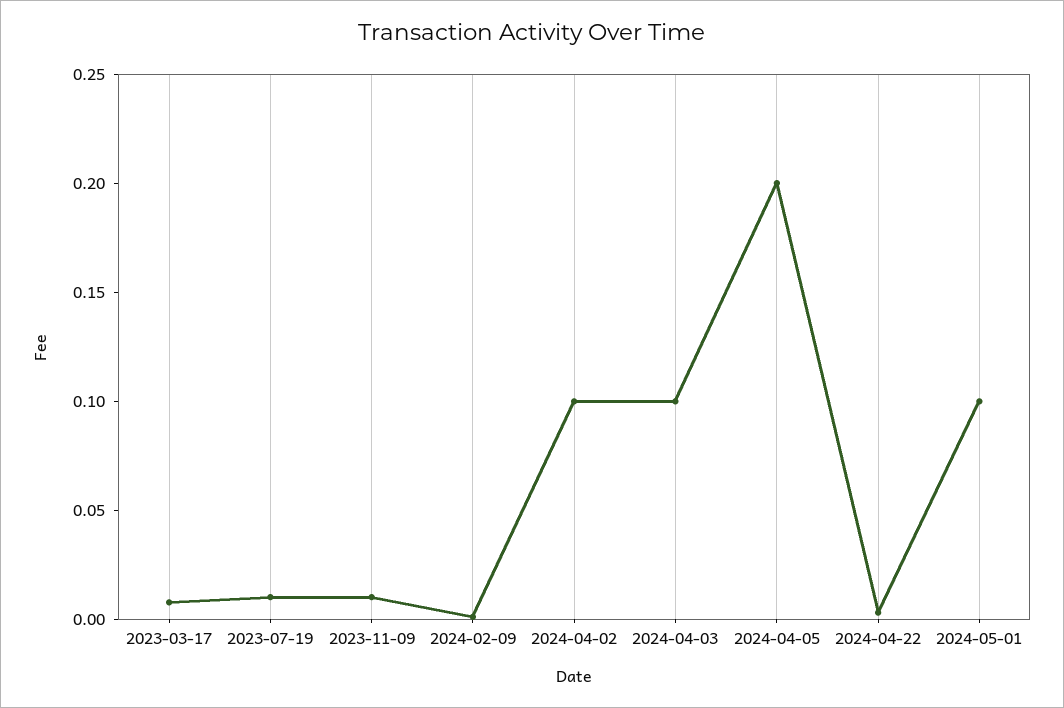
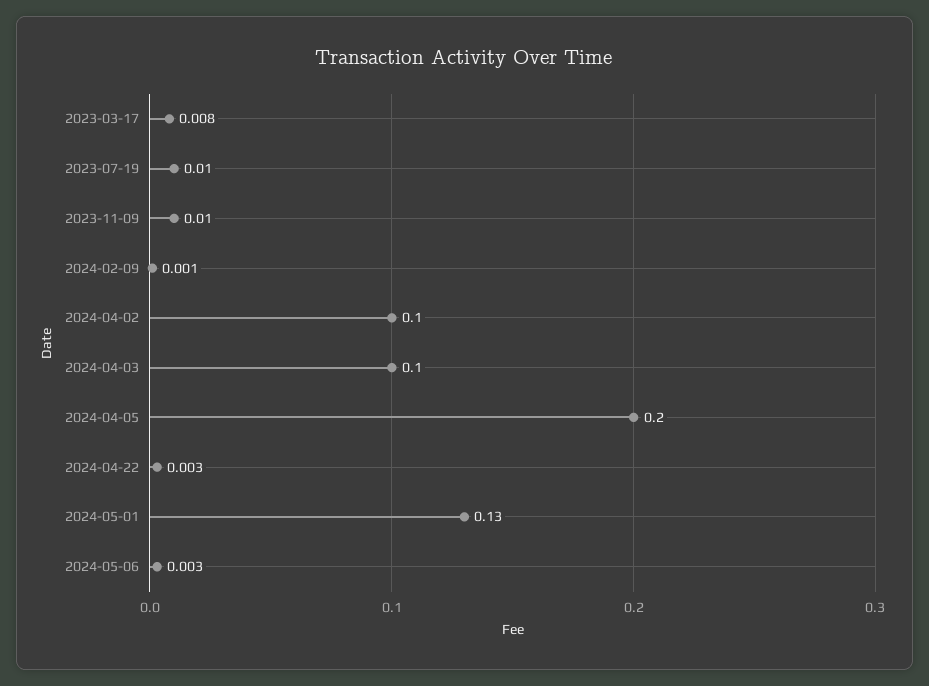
2024-05-01: 0.1 -> 0.13
2024-05-06: none -> 0.003

